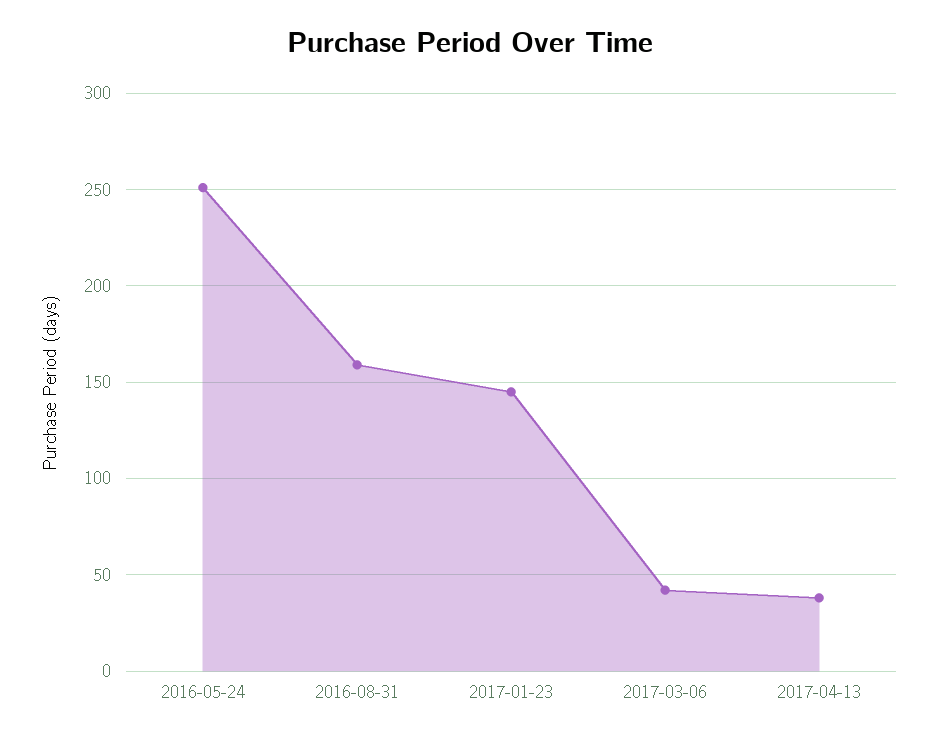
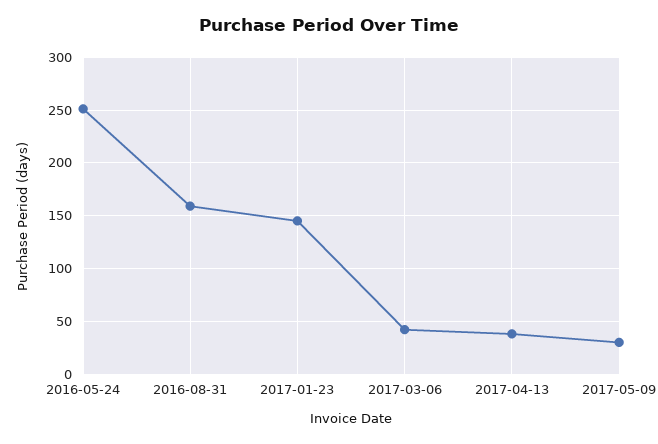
2017-05-09: none -> 30

